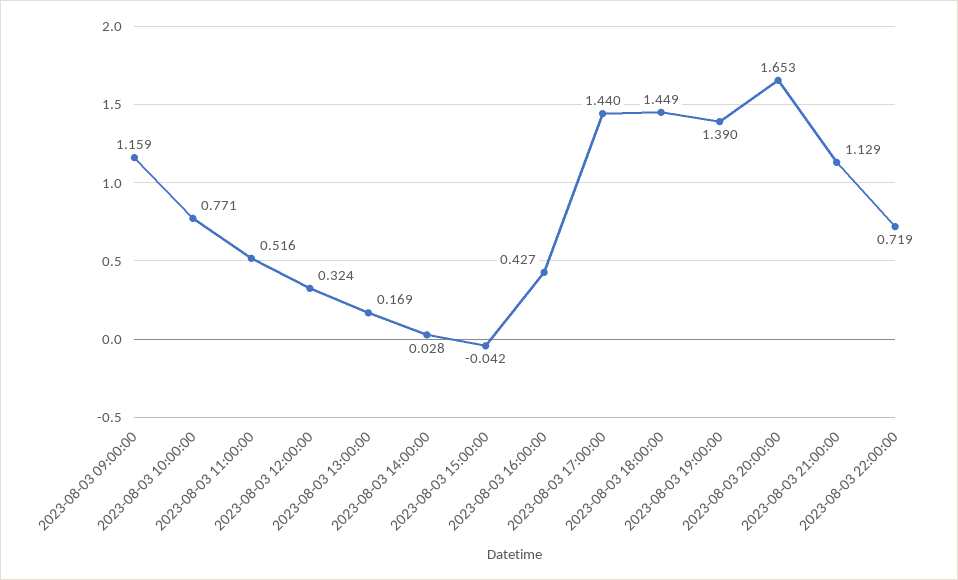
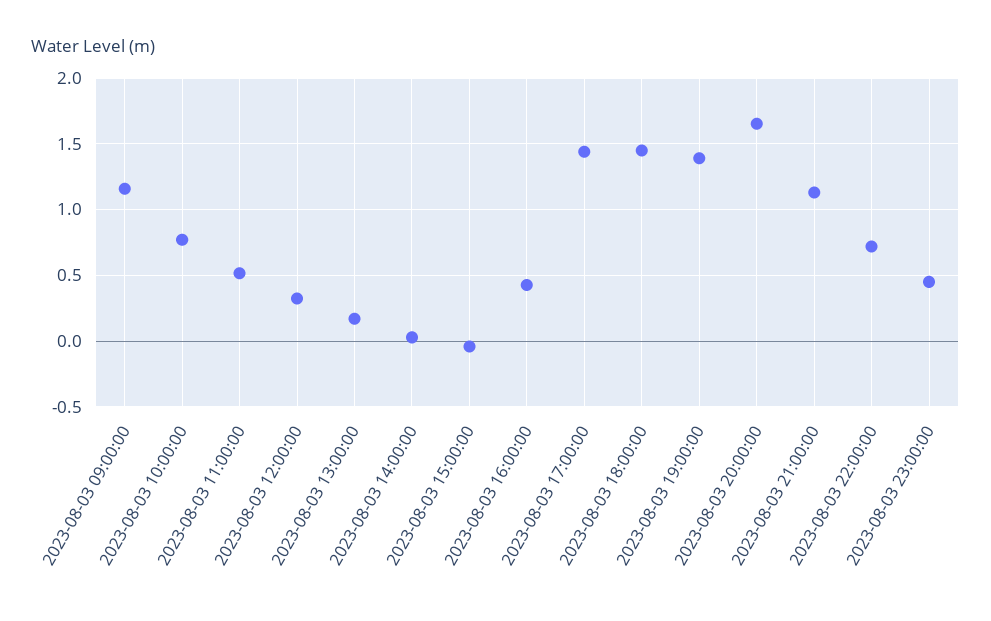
2023-08-03 23:00:00: none -> 0.45

